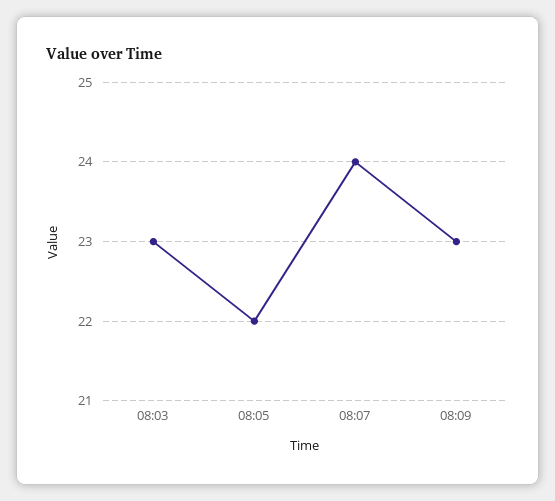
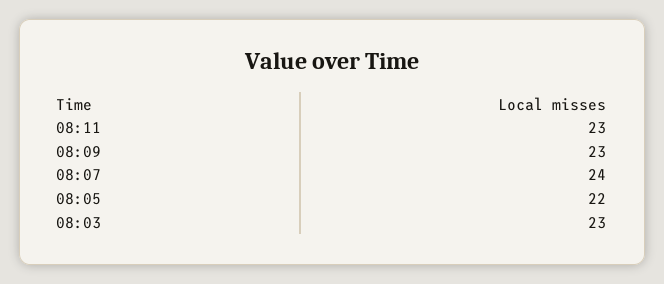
08:11: none -> 23

